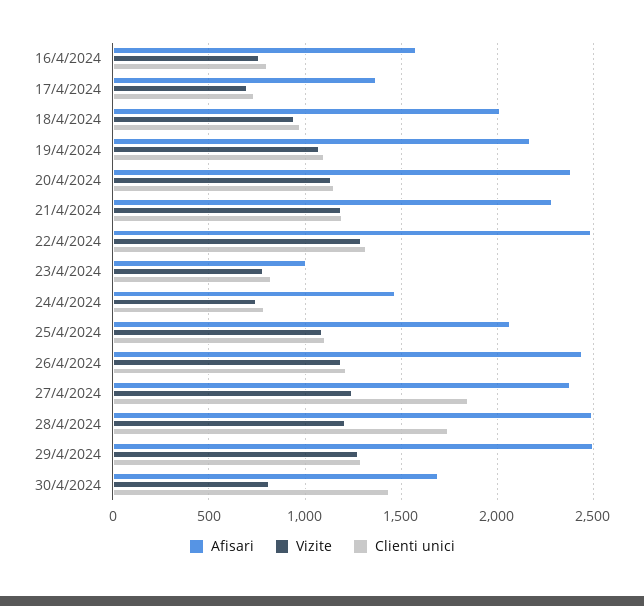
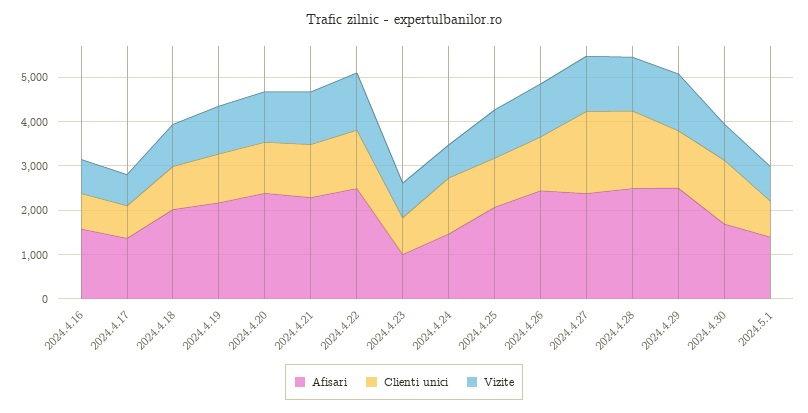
Clienti unici, 24/4/2024: 800 -> 1200
Afisari, 2024.5.1: none -> 1400
Clienti unici, 2024.5.1: none -> 800
Vizite, 2024.5.1: none -> 800

